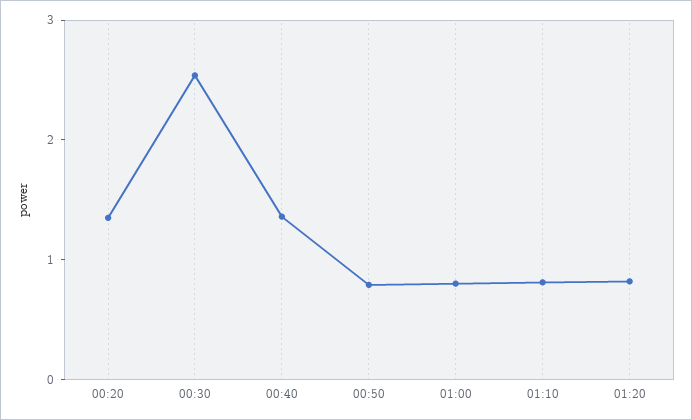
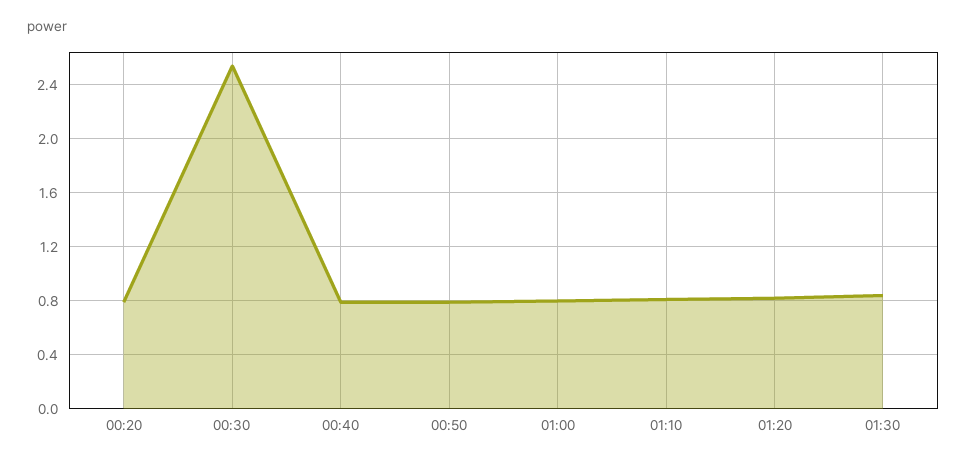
00:20: 1.4 -> 0.8
00:40: 1.4 -> 0.8
01:30: none -> 0.85

